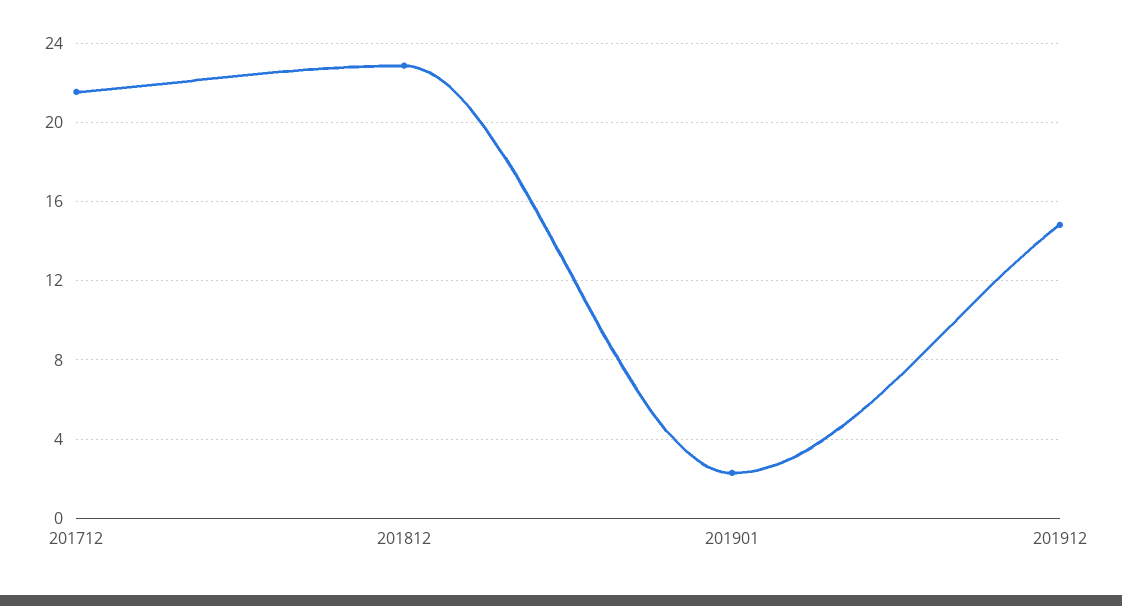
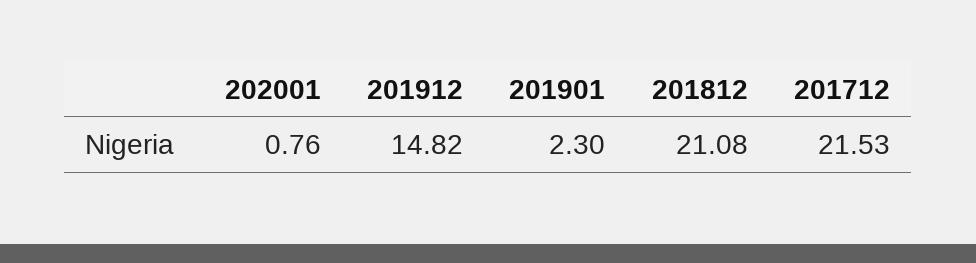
201812: 23 -> 21.08
202001: none -> 0.76

